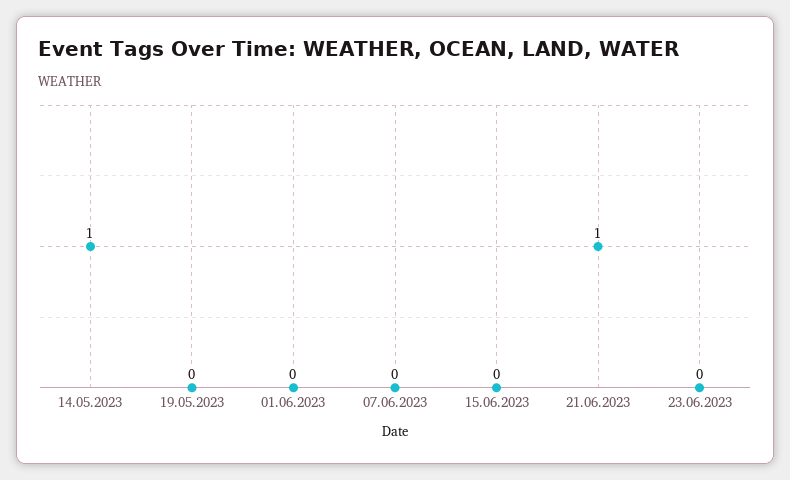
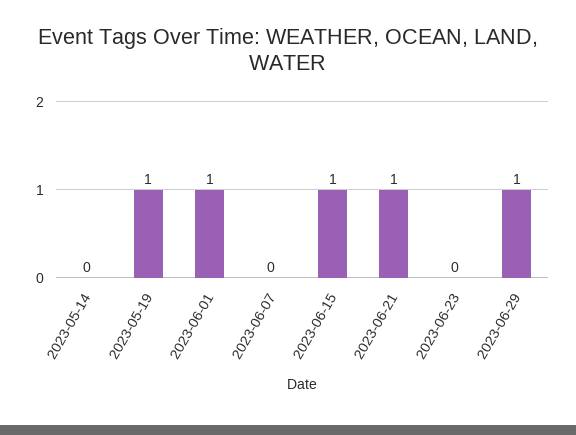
14.05.2023: 1 -> 0
19.05.2023: 0 -> 1
01.06.2023: 0 -> 1
15.06.2023: 0 -> 1
2023-06-29: none -> 1

